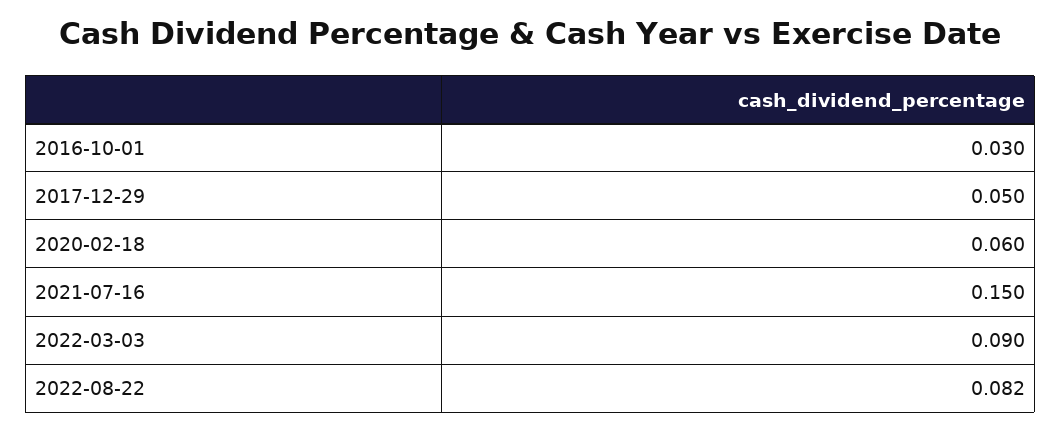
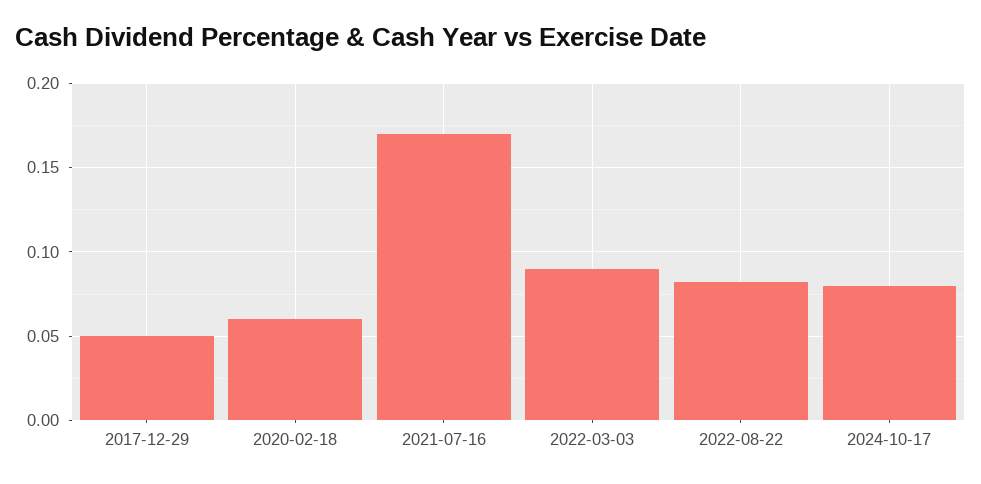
2016-10-01: 0.03 -> none
2021-07-16: 0.15 -> 0.17
2024-10-17: none -> 0.08

